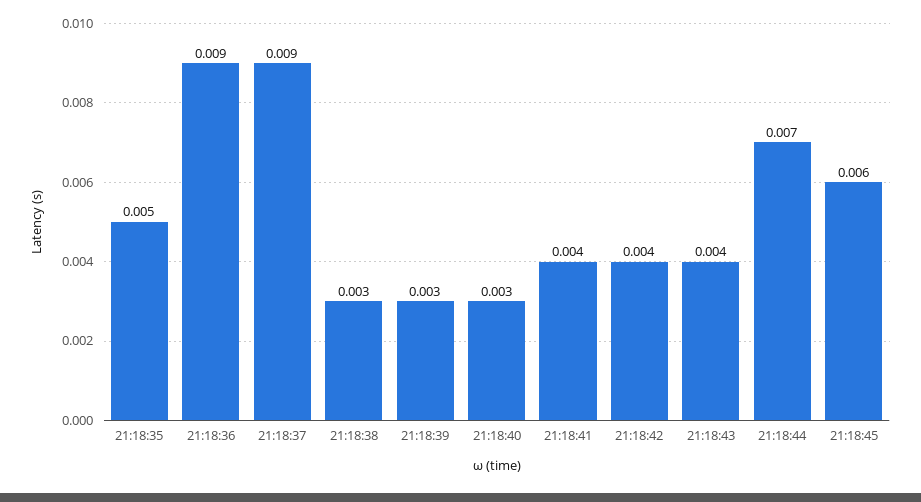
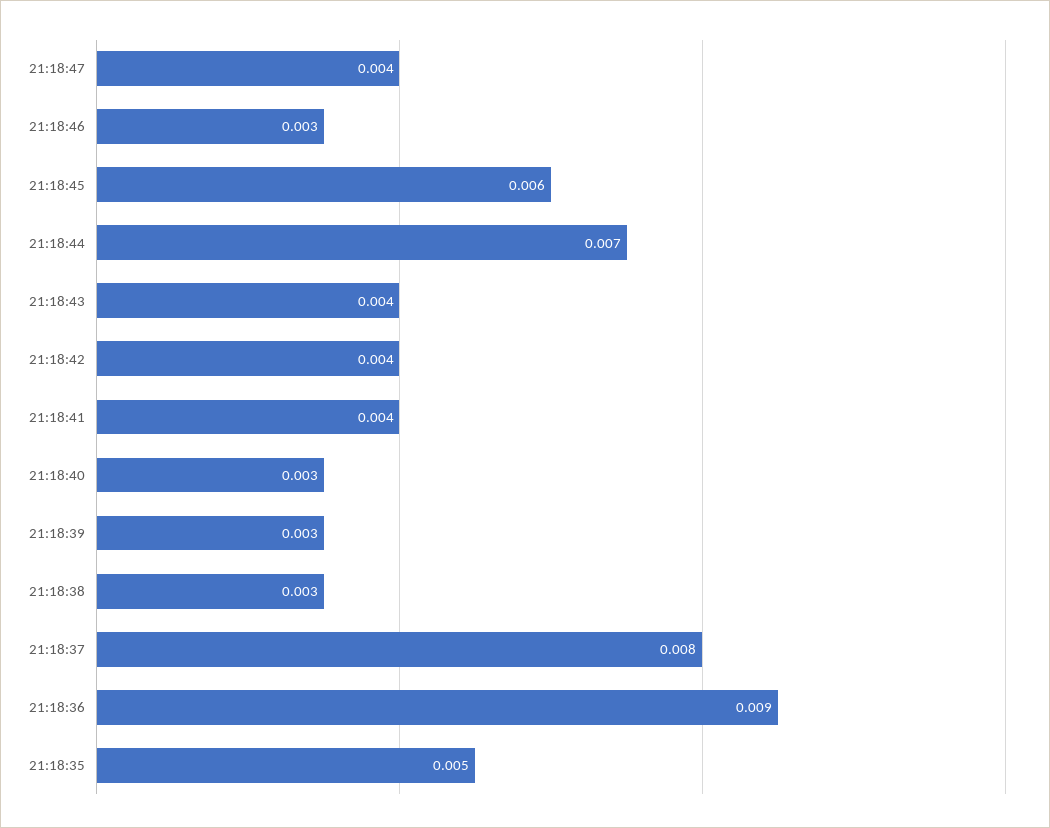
21:18:37: 0.009 -> 0.008
21:18:47: none -> 0.004
21:18:46: none -> 0.003

